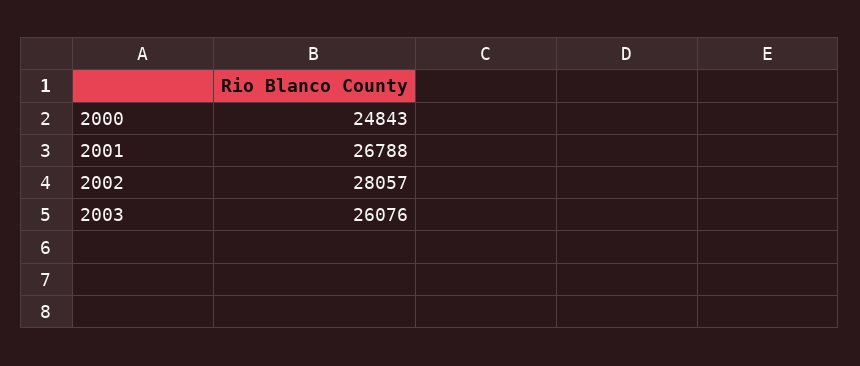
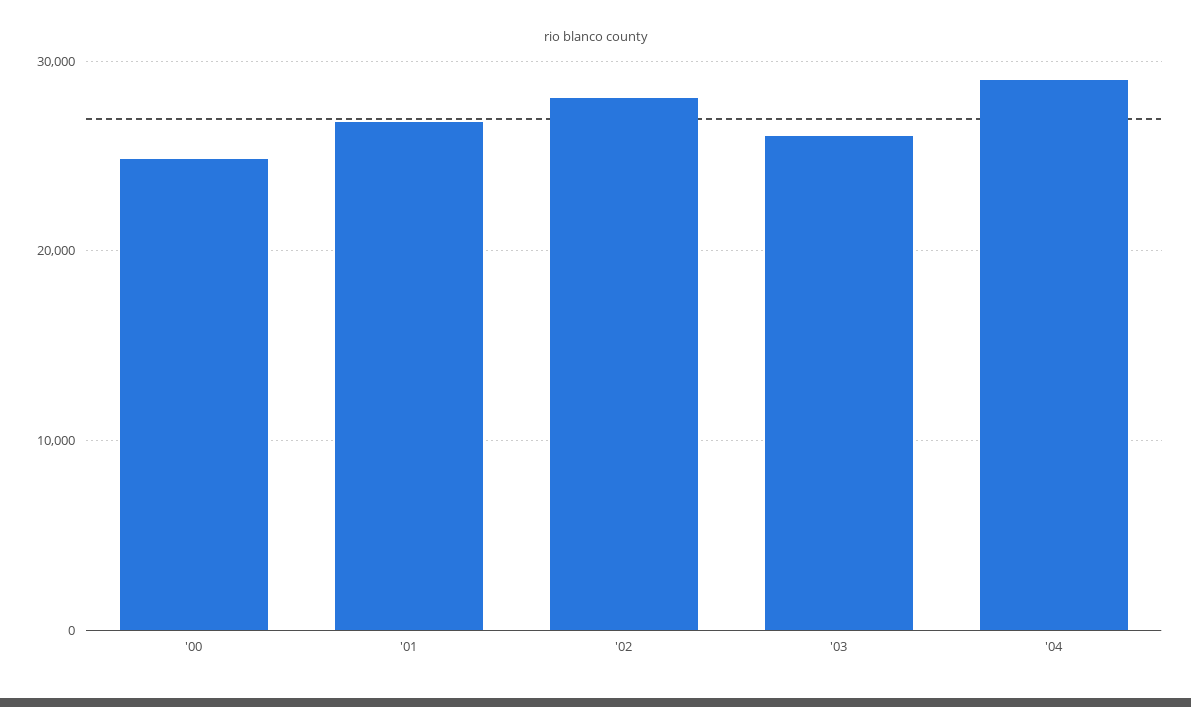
'04: none -> 29000

